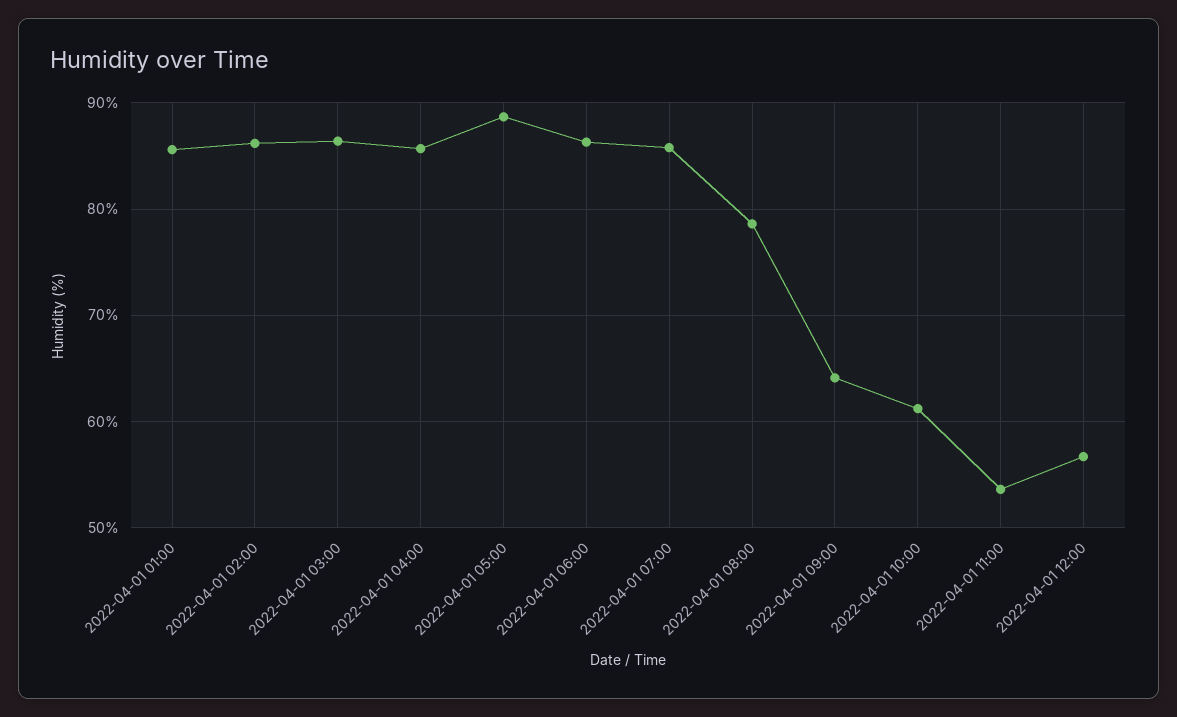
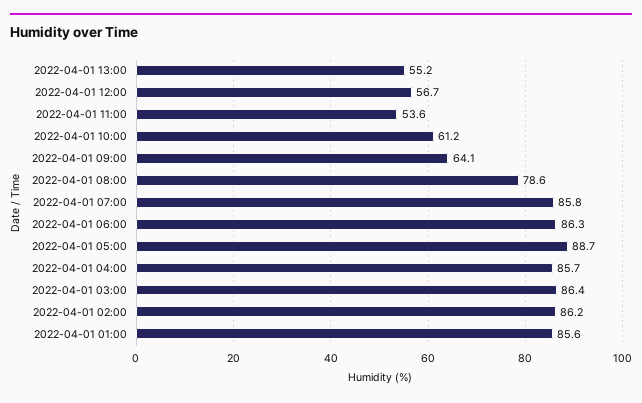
2022-04-01 13:00: none -> 55.2

